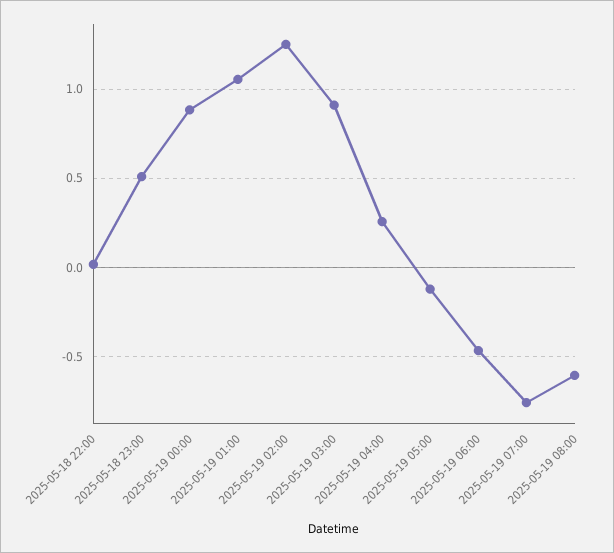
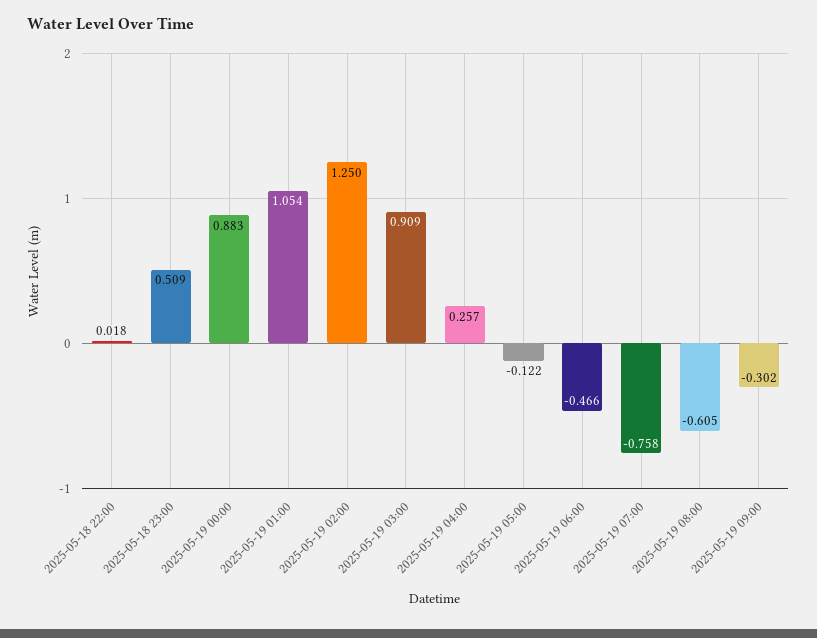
2025-05-19 09:00: none -> -0.302

